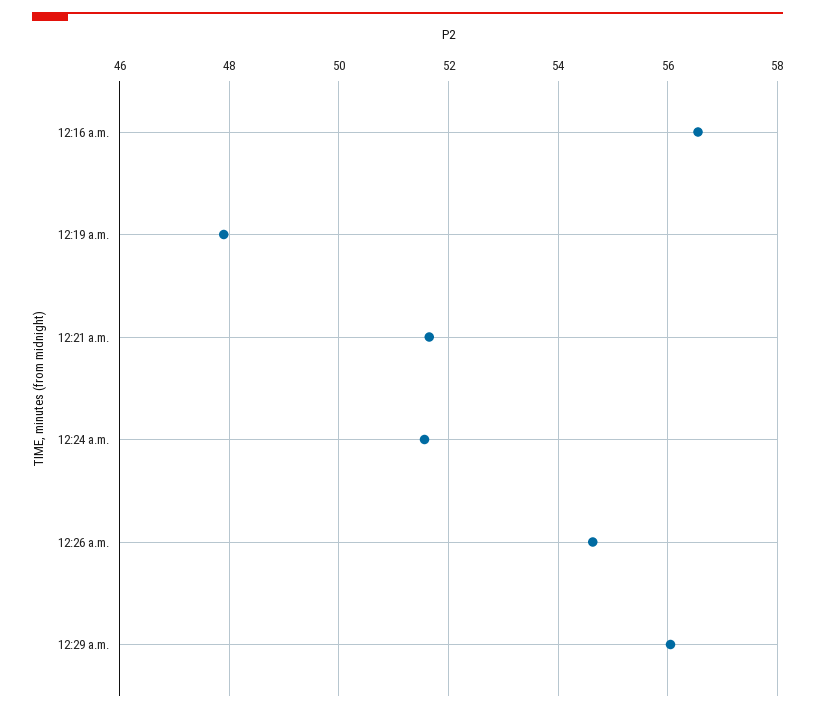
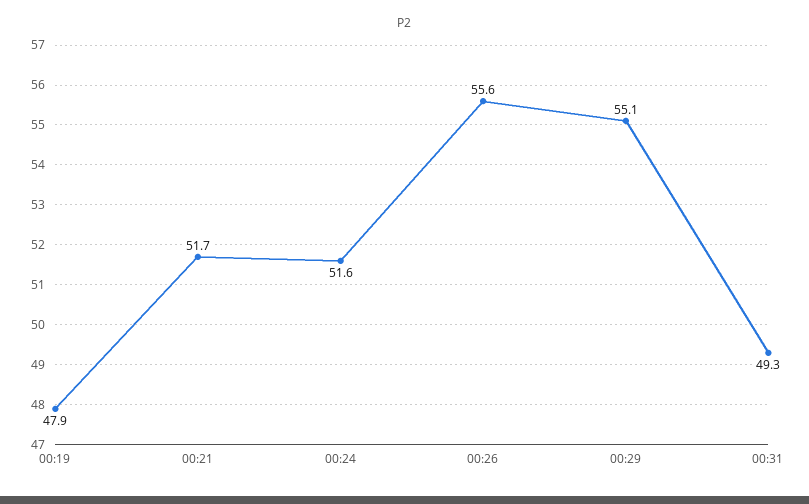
12:16 a.m.: 56.6 -> none
12:26 a.m.: 54.6 -> 55.6
12:29 a.m.: 56 -> 55.1
00:31: none -> 49.3

